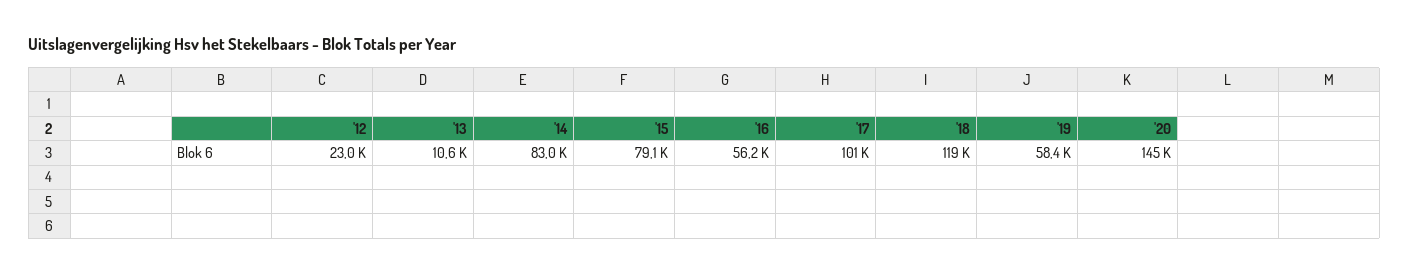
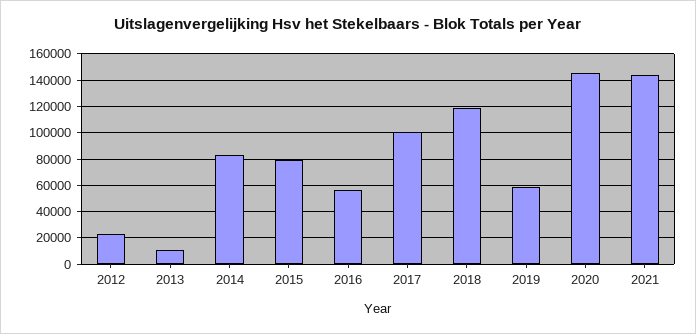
2021: none -> 145000

